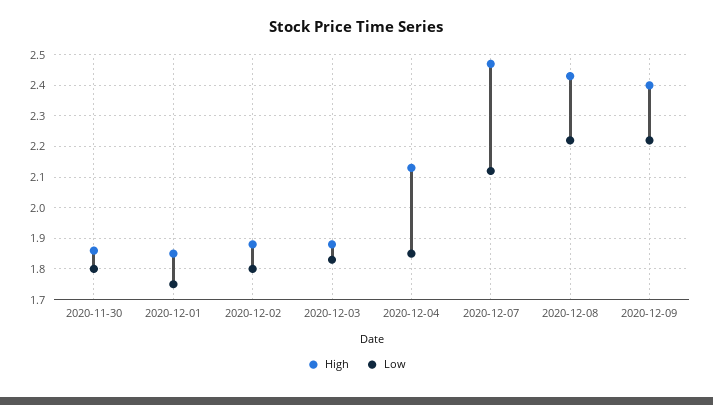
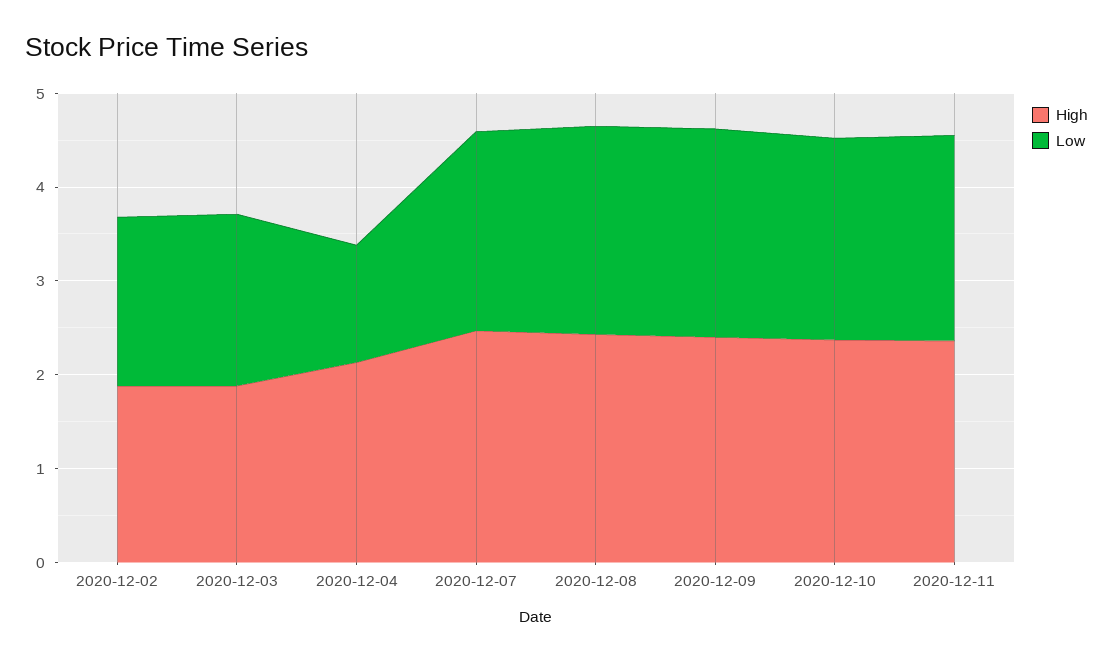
High, 2020-11-30: 1.85 -> none
Low, 2020-11-30: 1.8 -> none
High, 2020-12-01: 1.85 -> none
Low, 2020-12-01: 1.75 -> none
Low, 2020-12-04: 1.85 -> 1.2
High, 2020-12-10: none -> 2.4
Low, 2020-12-10: none -> 2.2
High, 2020-12-11: none -> 2.4
Low, 2020-12-11: none -> 2.2

